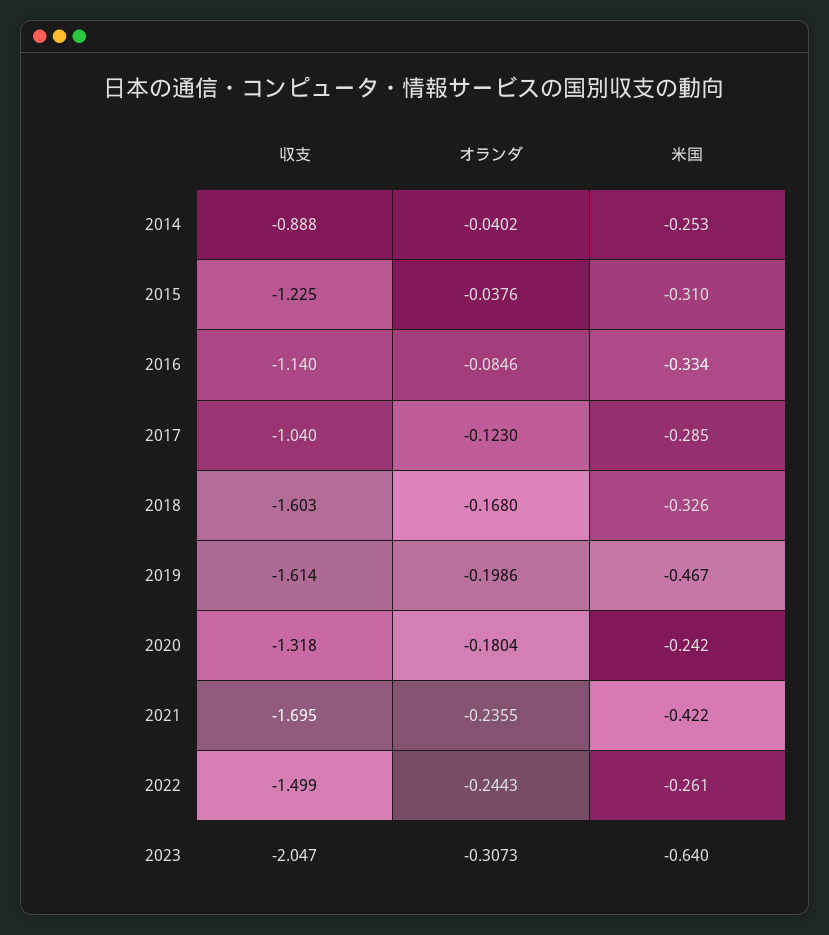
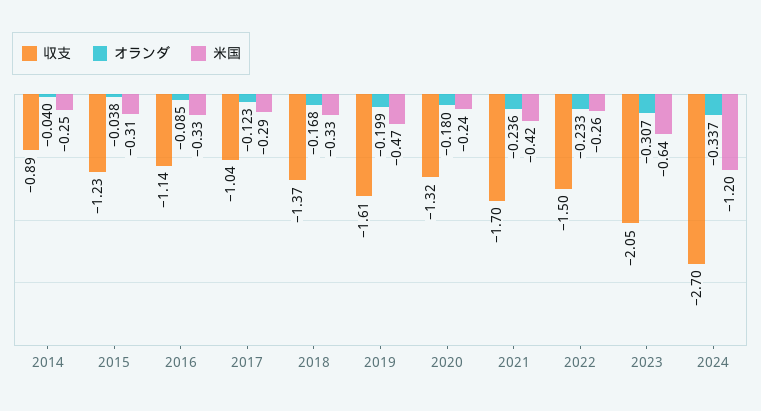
収支, 2018: -1.603 -> -1.37
オランダ, 2022: -0.2443 -> -0.233
収支, 2024: none -> -2.7
オランダ, 2024: none -> -0.337
米国, 2024: none -> -1.2

